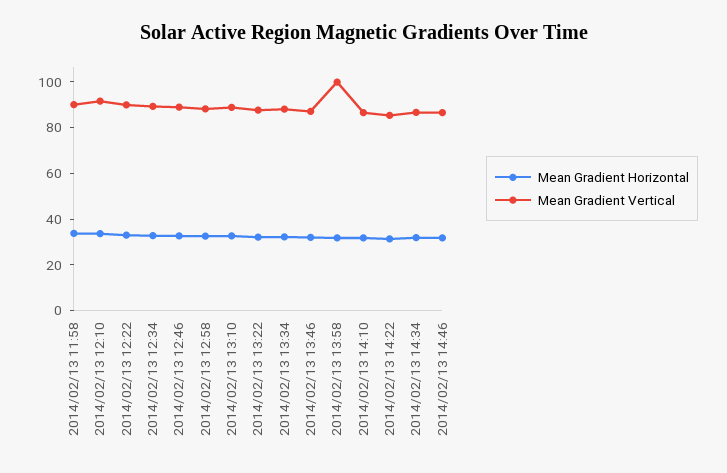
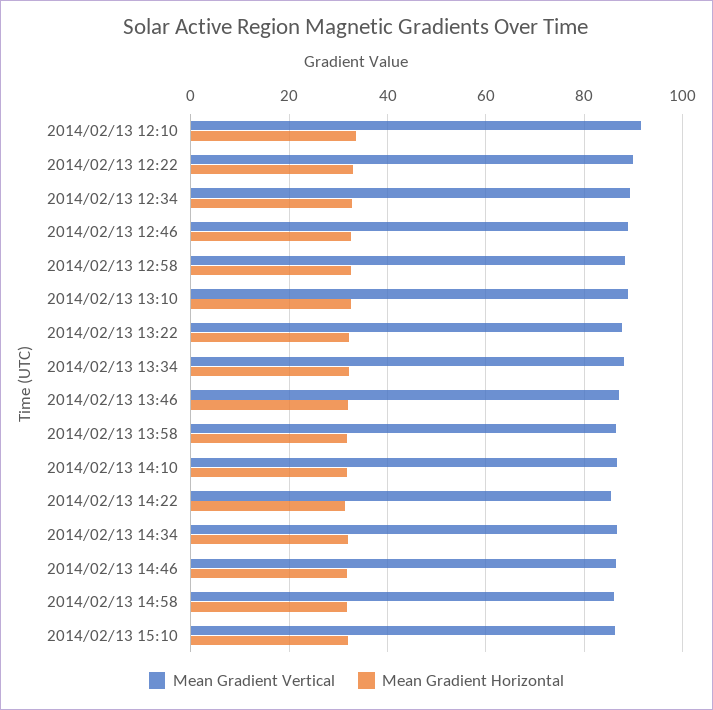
Mean Gradient Horizontal, 2014/02/13 11:58: 35 -> none
Mean Gradient Vertical, 2014/02/13 11:58: 90 -> none
Mean Gradient Vertical, 2014/02/13 13:58: 100 -> 86
Mean Gradient Vertical, 2014/02/13 14:58: none -> 86
Mean Gradient Horizontal, 2014/02/13 14:58: none -> 32
Mean Gradient Vertical, 2014/02/13 15:10: none -> 86
Mean Gradient Horizontal, 2014/02/13 15:10: none -> 32

